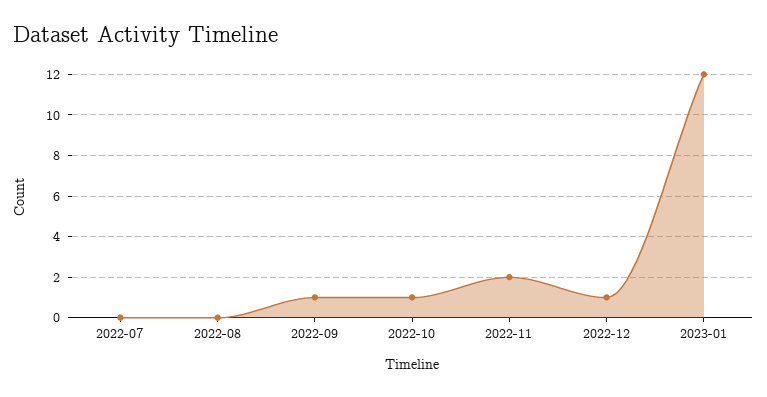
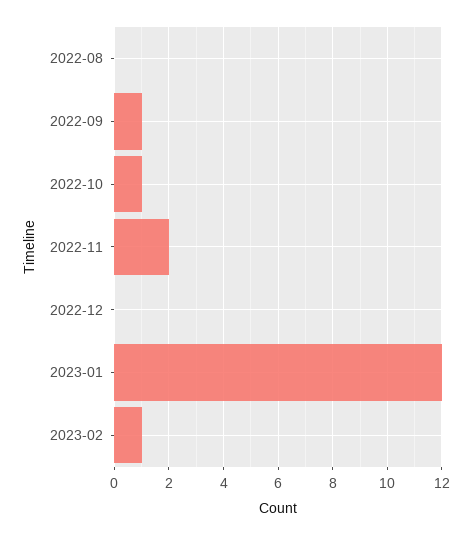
2022-07: 0 -> none
2022-12: 1 -> 0
2023-02: none -> 1

